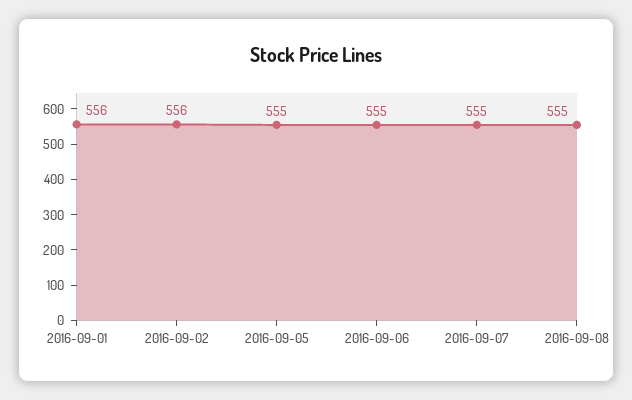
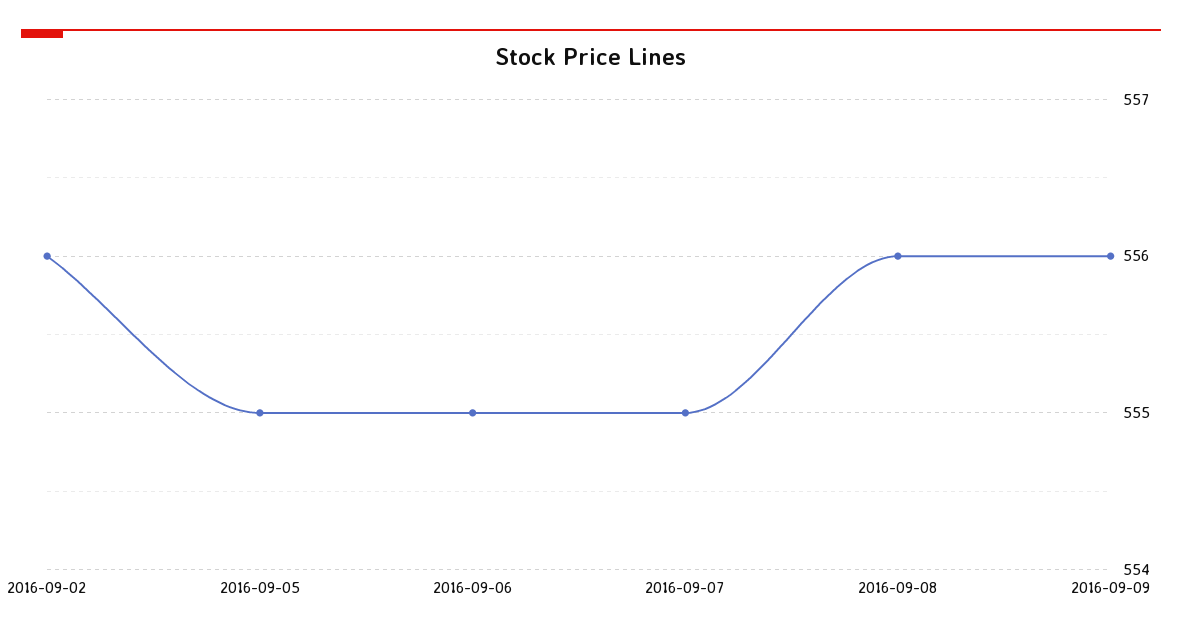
2016-09-01: 556 -> none
2016-09-08: 555 -> 556
2016-09-09: none -> 556

